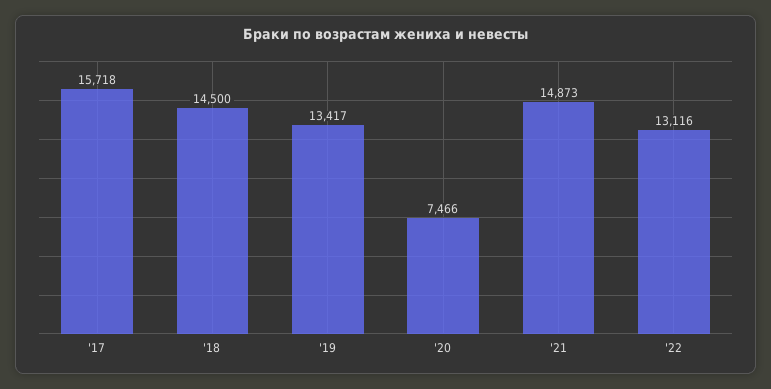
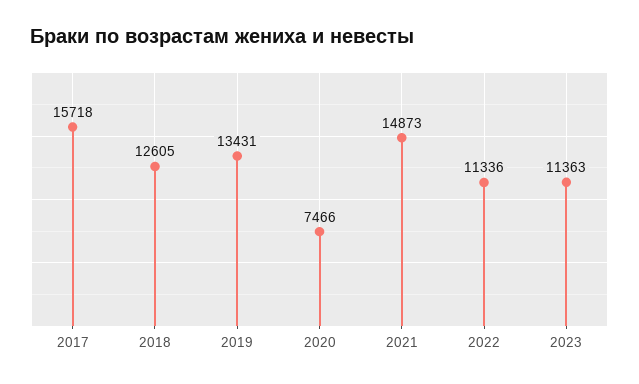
'18: 14500 -> 12605
'19: 13417 -> 13431
'22: 13116 -> 11336
2023: none -> 11363

